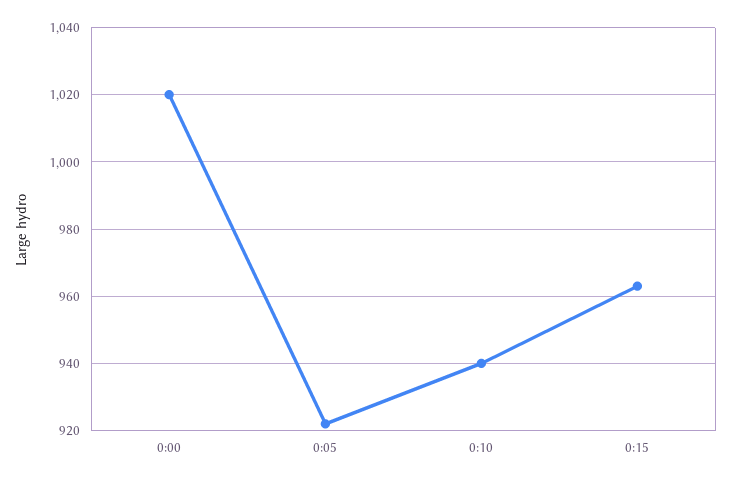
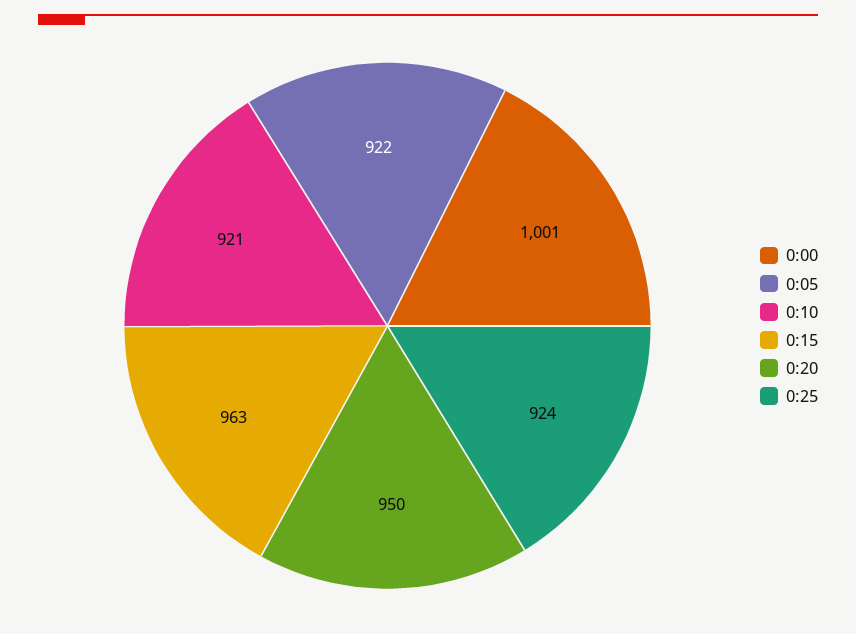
0:00: 1020 -> 1001
0:10: 940 -> 921
0:20: none -> 950
0:25: none -> 924

